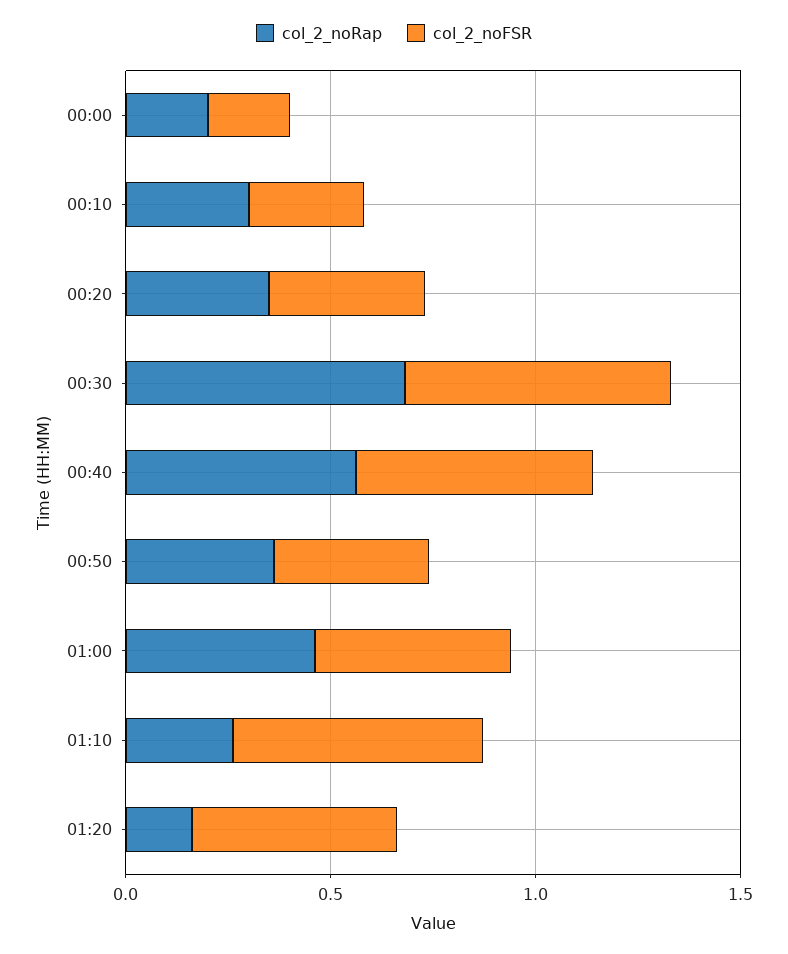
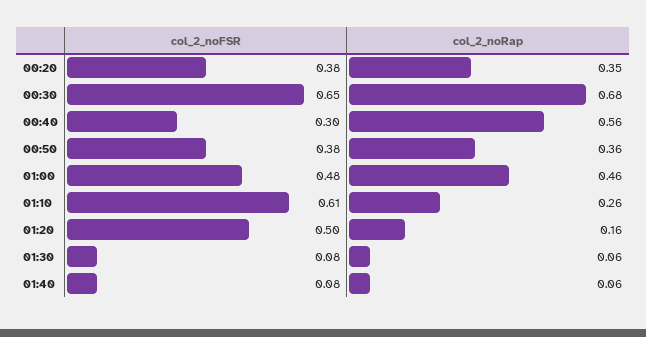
col_2_noRap, 00:00: 0.2 -> none
col_2_noFSR, 00:00: 0.2 -> none
col_2_noRap, 00:10: 0.3 -> none
col_2_noFSR, 00:10: 0.3 -> none
col_2_noFSR, 00:40: 0.6 -> 0.3
col_2_noFSR, 01:30: none -> 0.08
col_2_noRap, 01:30: none -> 0.06
col_2_noFSR, 01:40: none -> 0.08
col_2_noRap, 01:40: none -> 0.06

